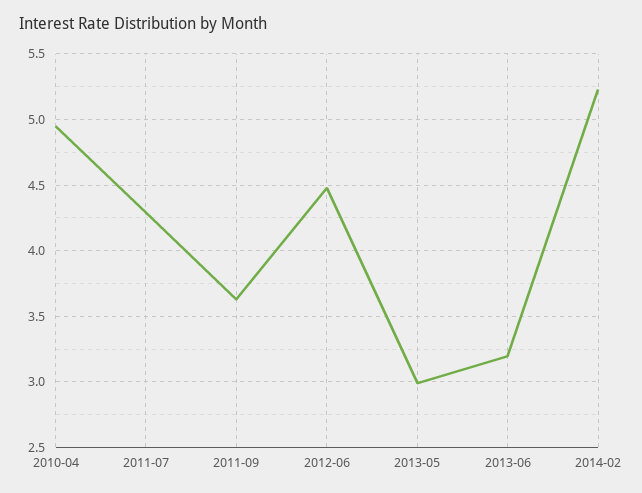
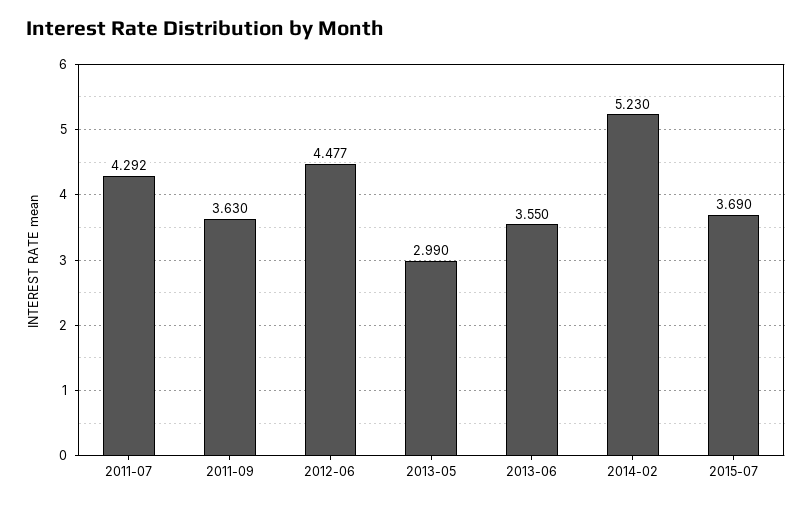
2010-04: 4.95 -> none
2013-06: 3.2 -> 3.55
2015-07: none -> 3.69

